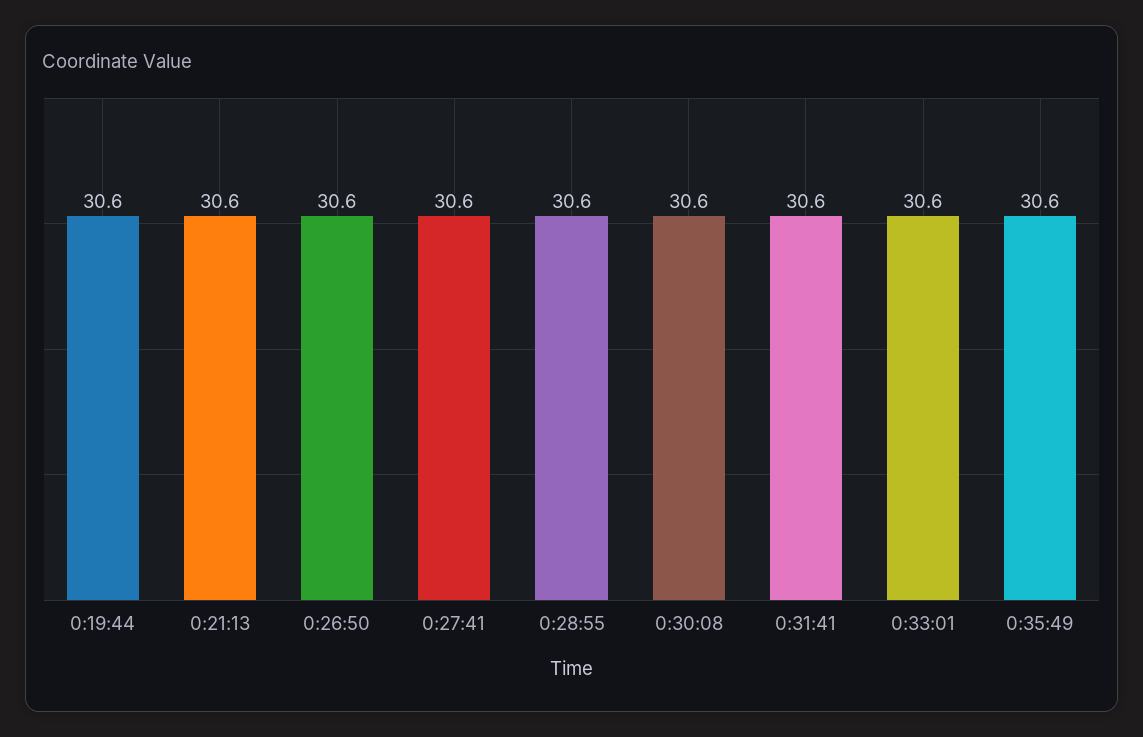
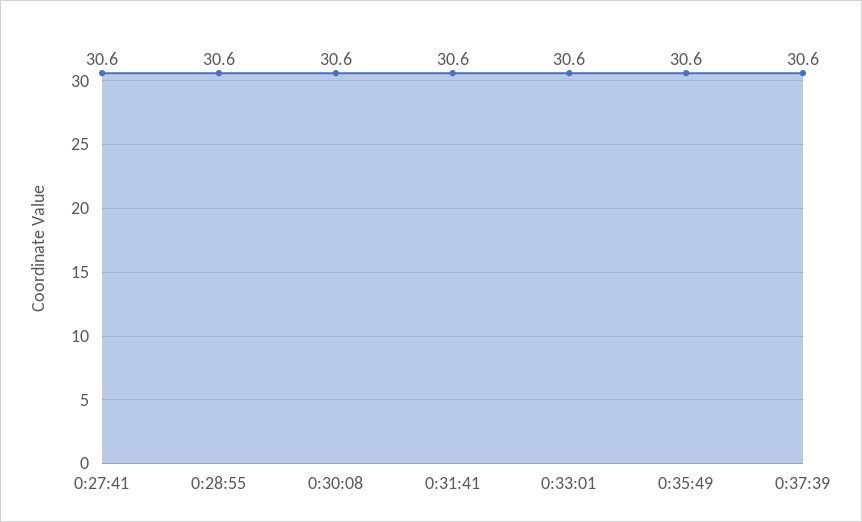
0:19:44: 30.6 -> none
0:21:13: 30.6 -> none
0:26:50: 30.6 -> none
0:37:39: none -> 30.6

